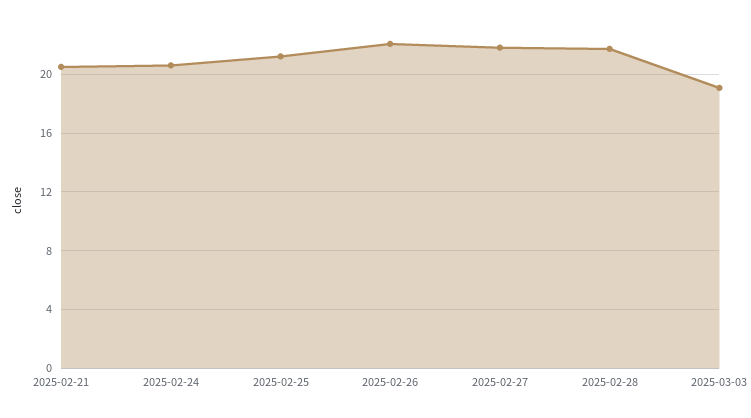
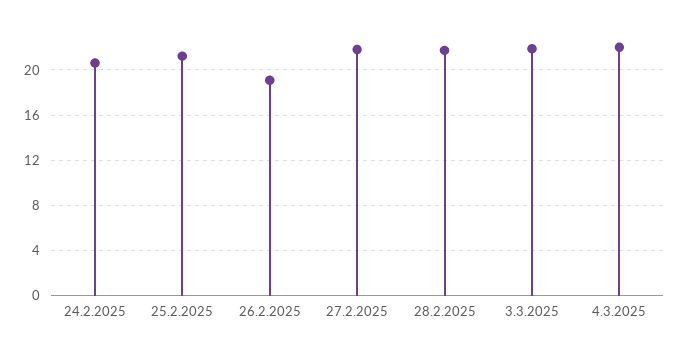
2025-02-21: 20.5 -> none
2025-02-26: 22 -> 19
2025-03-03: 19 -> 22
4.3.2025: none -> 22

